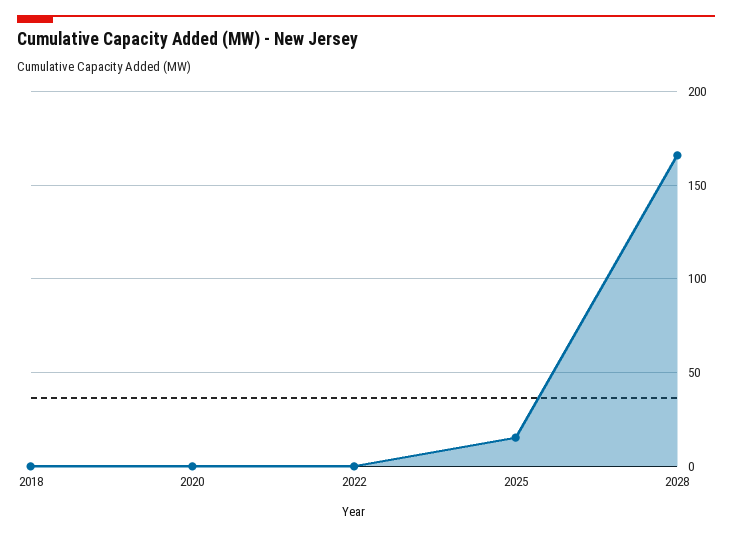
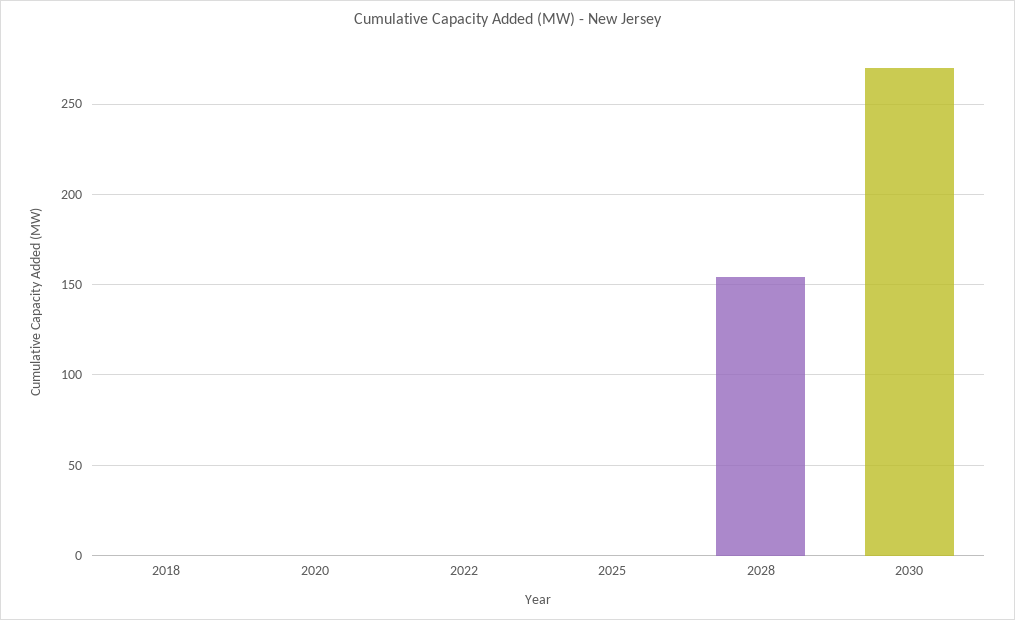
2025: 15 -> 0
2028: 165 -> 155
2030: none -> 270

